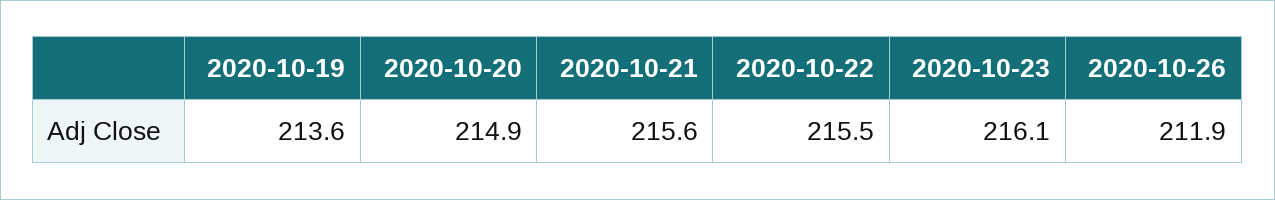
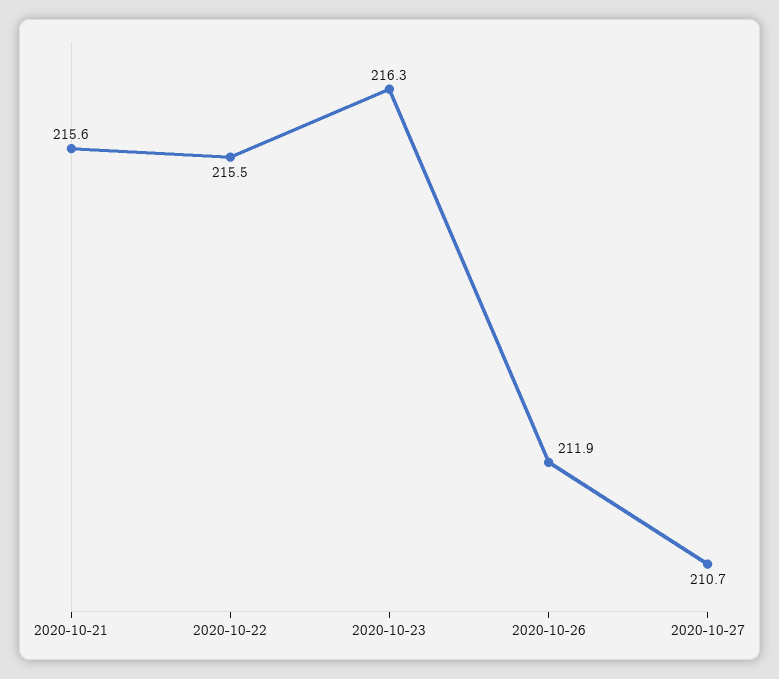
2020-10-19: 213.6 -> none
2020-10-20: 214.9 -> none
2020-10-23: 216.1 -> 216.3
2020-10-27: none -> 210.7

